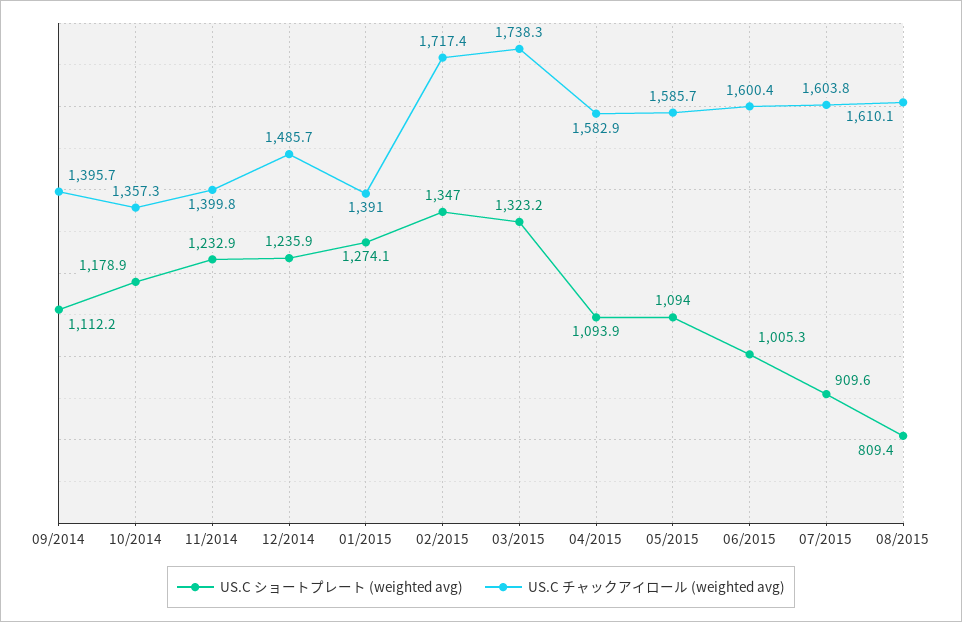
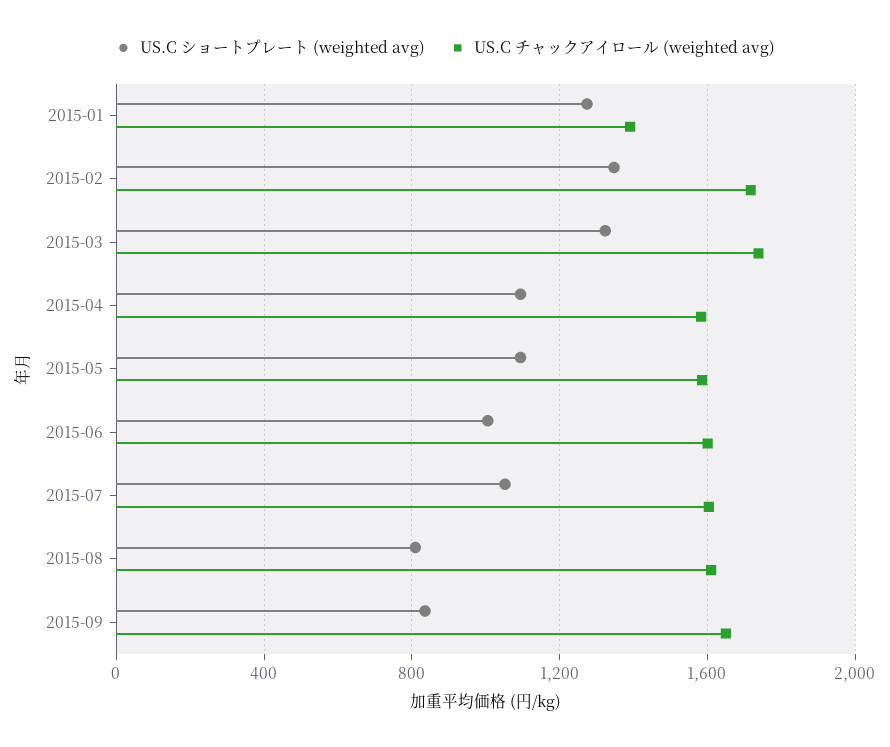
US.C ショートプレート (weighted avg), 09/2014: 1112.2 -> none
US.C チャックアイロール (weighted avg), 09/2014: 1395.7 -> none
US.C ショートプレート (weighted avg), 10/2014: 1178.9 -> none
US.C チャックアイロール (weighted avg), 10/2014: 1357.3 -> none
US.C ショートプレート (weighted avg), 11/2014: 1232.9 -> none
US.C チャックアイロール (weighted avg), 11/2014: 1399.8 -> none
US.C ショートプレート (weighted avg), 12/2014: 1235.9 -> none
US.C チャックアイロール (weighted avg), 12/2014: 1485.7 -> none
US.C ショートプレート (weighted avg), 07/2015: 909.6 -> 1050
US.C ショートプレート (weighted avg), 2015-09: none -> 850
US.C チャックアイロール (weighted avg), 2015-09: none -> 1650

